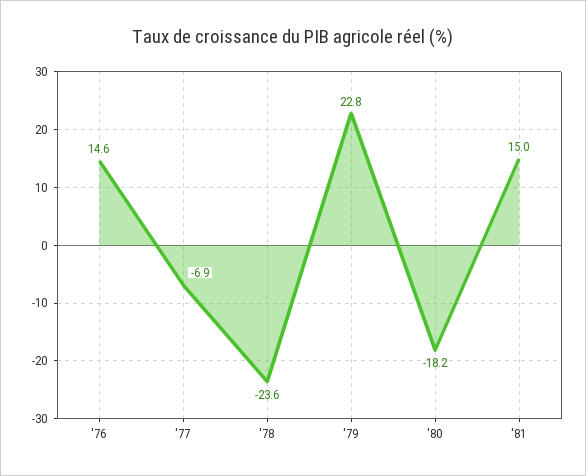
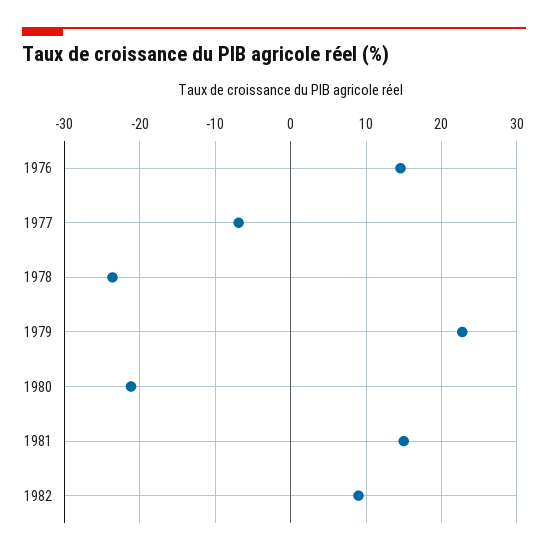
'80: -18.2 -> -21
1982: none -> 9

